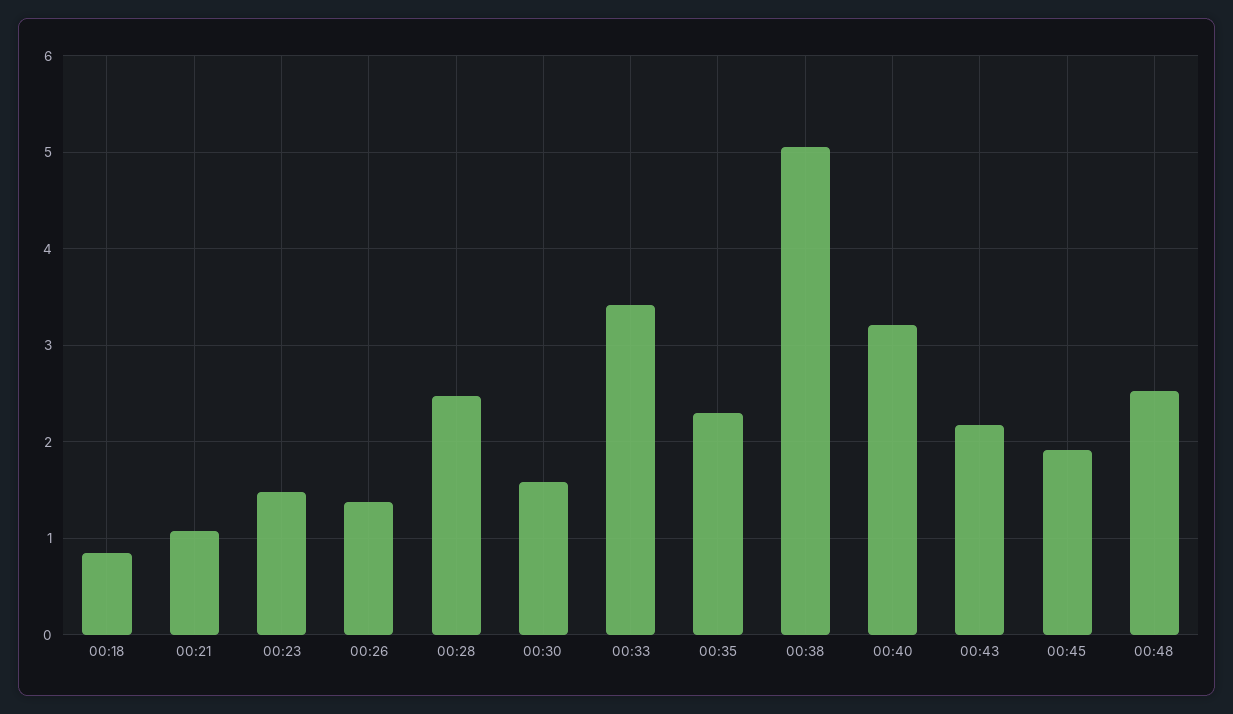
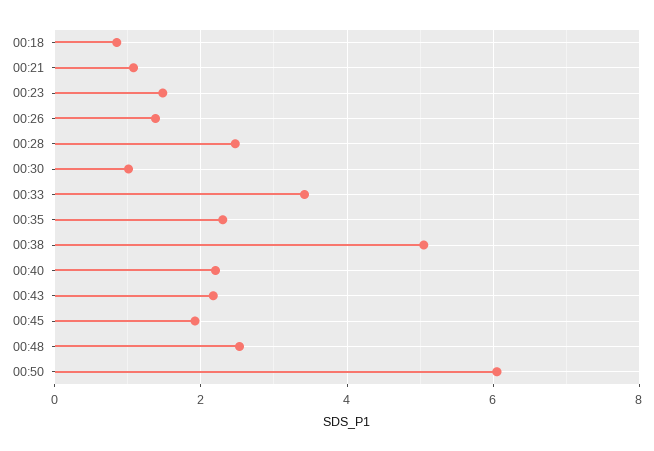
00:30: 1.6 -> 1
00:40: 3.2 -> 2.2
00:50: none -> 6

